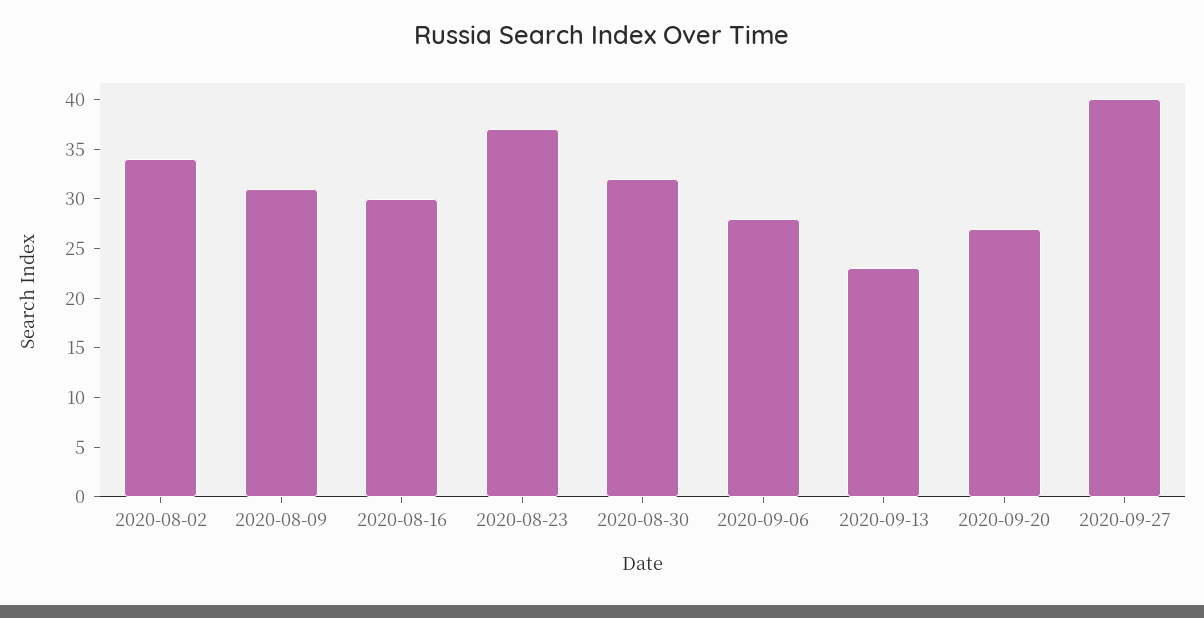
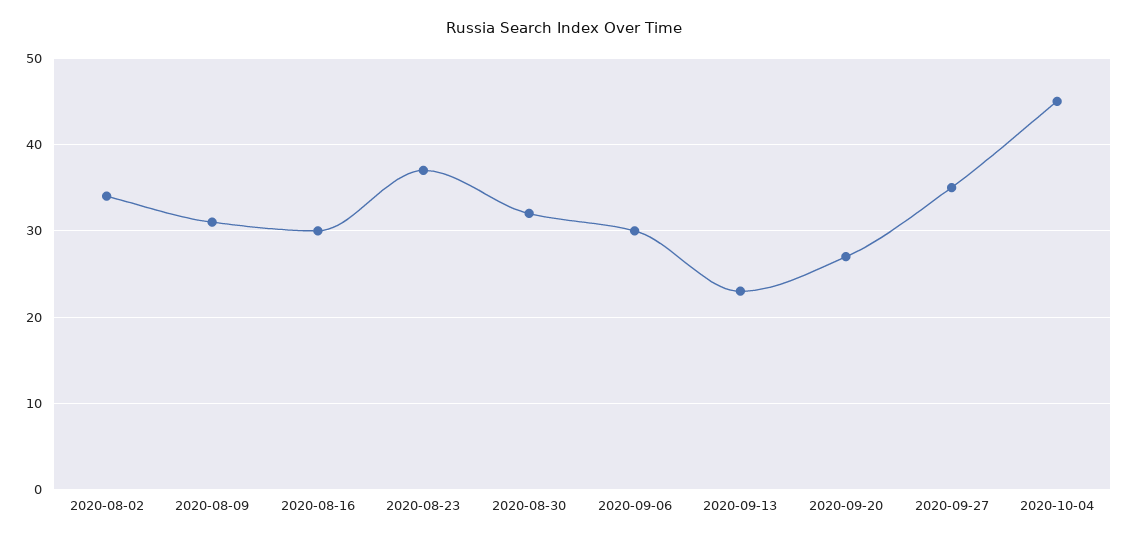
2020-09-06: 28 -> 30
2020-09-27: 40 -> 35
2020-10-04: none -> 45

